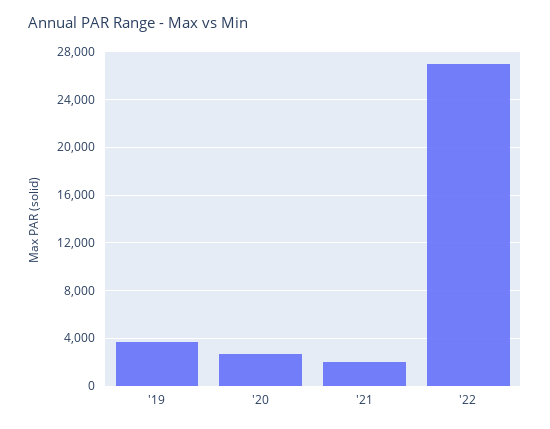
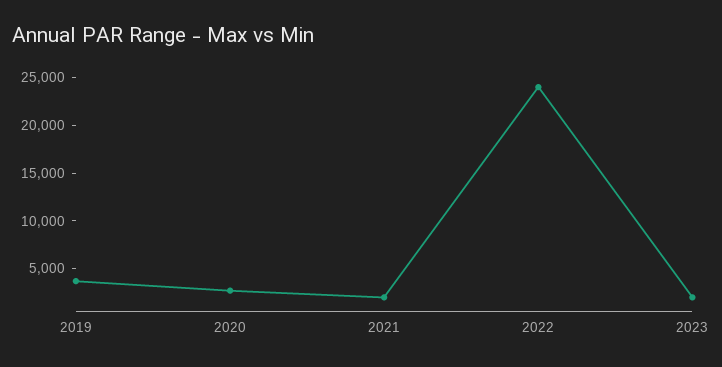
'22: 27000 -> 24000
2023: none -> 2000

